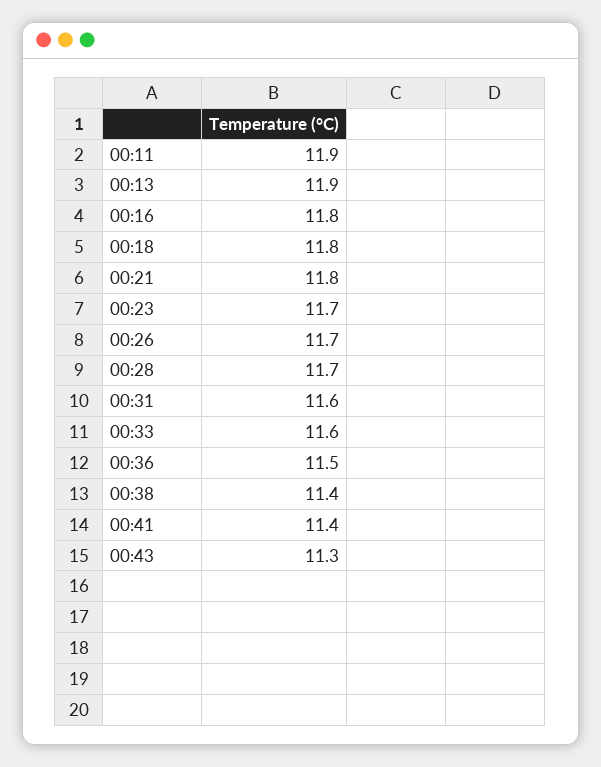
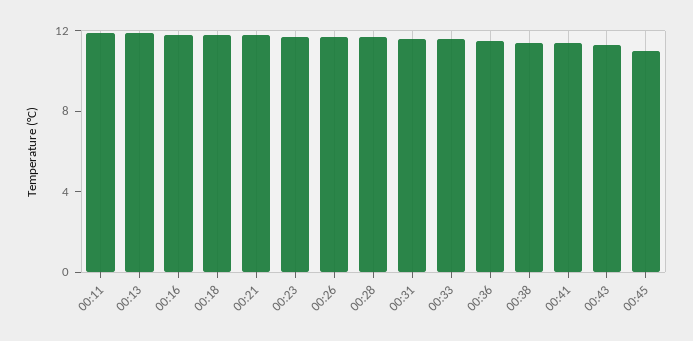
00:45: none -> 11

